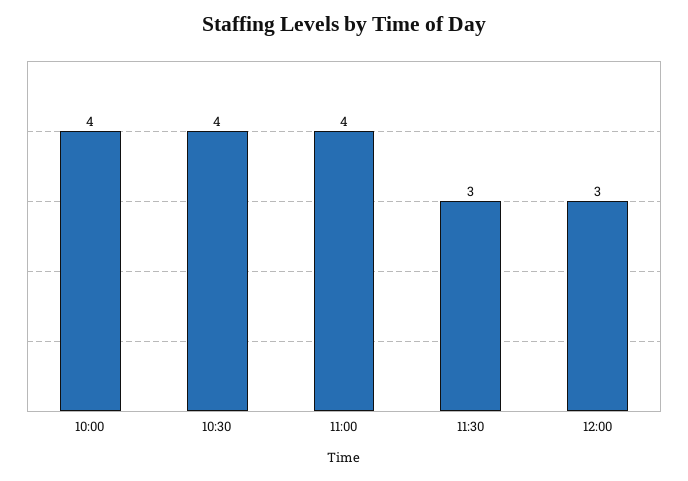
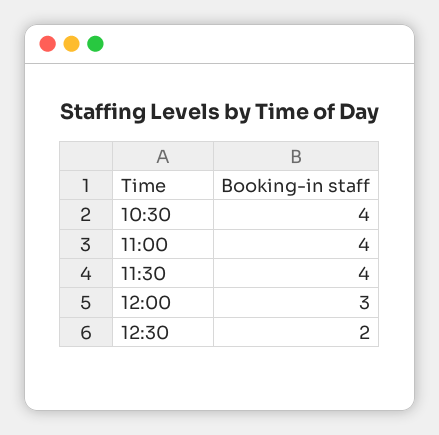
10:00: 4 -> none
11:30: 3 -> 4
12:30: none -> 2

